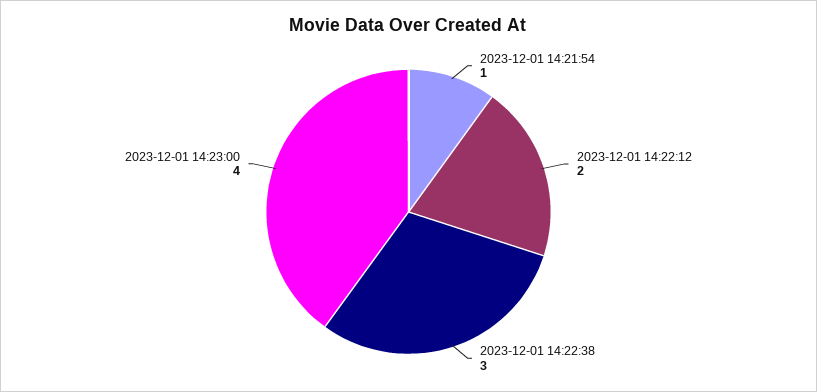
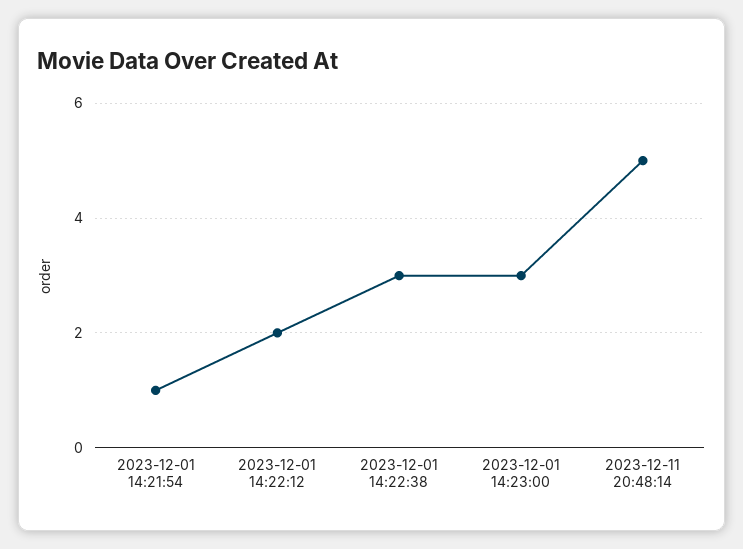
2023-12-01 14:23:00: 4 -> 3
2023-12-11 20:48:14: none -> 5

